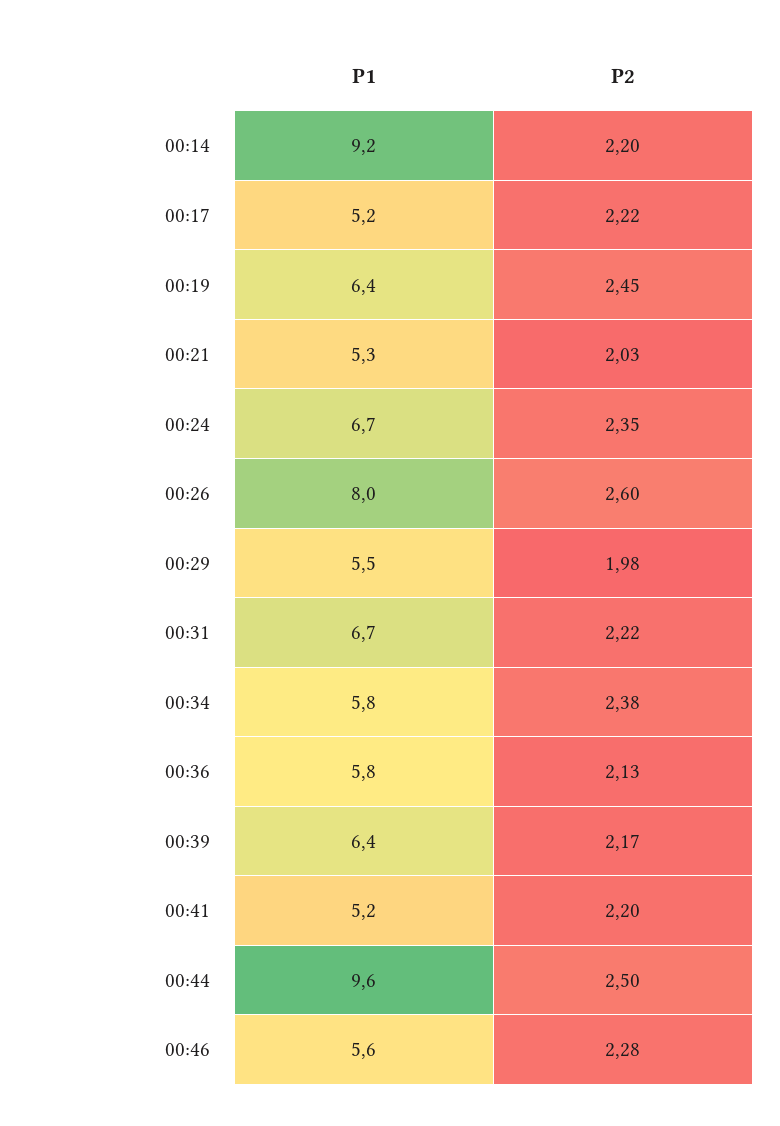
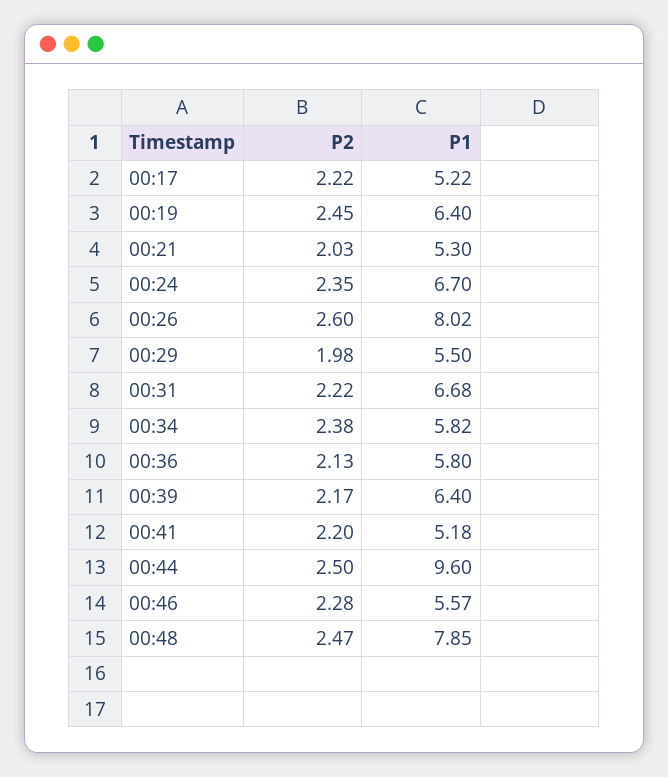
P1, 00:14: 9.2 -> none
P2, 00:14: 2.2 -> none
P2, 00:48: none -> 2.47
P1, 00:48: none -> 7.85

